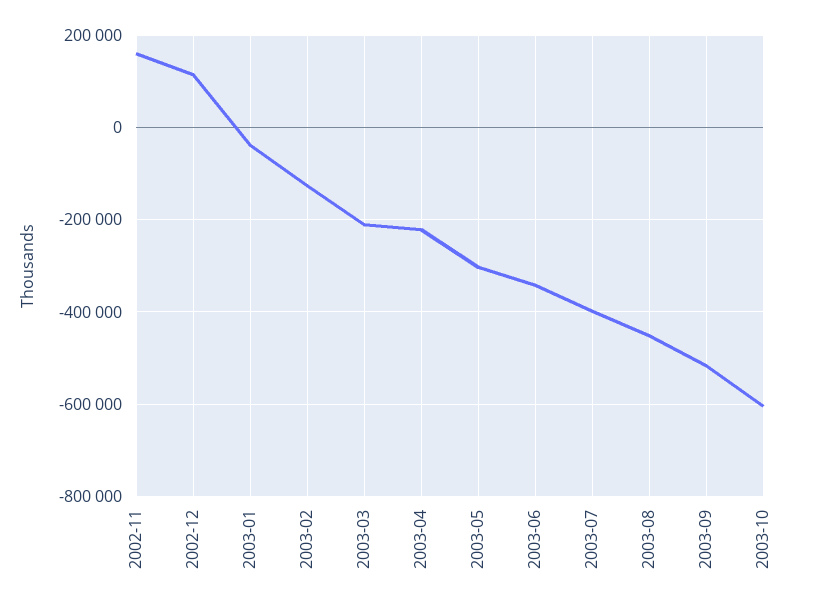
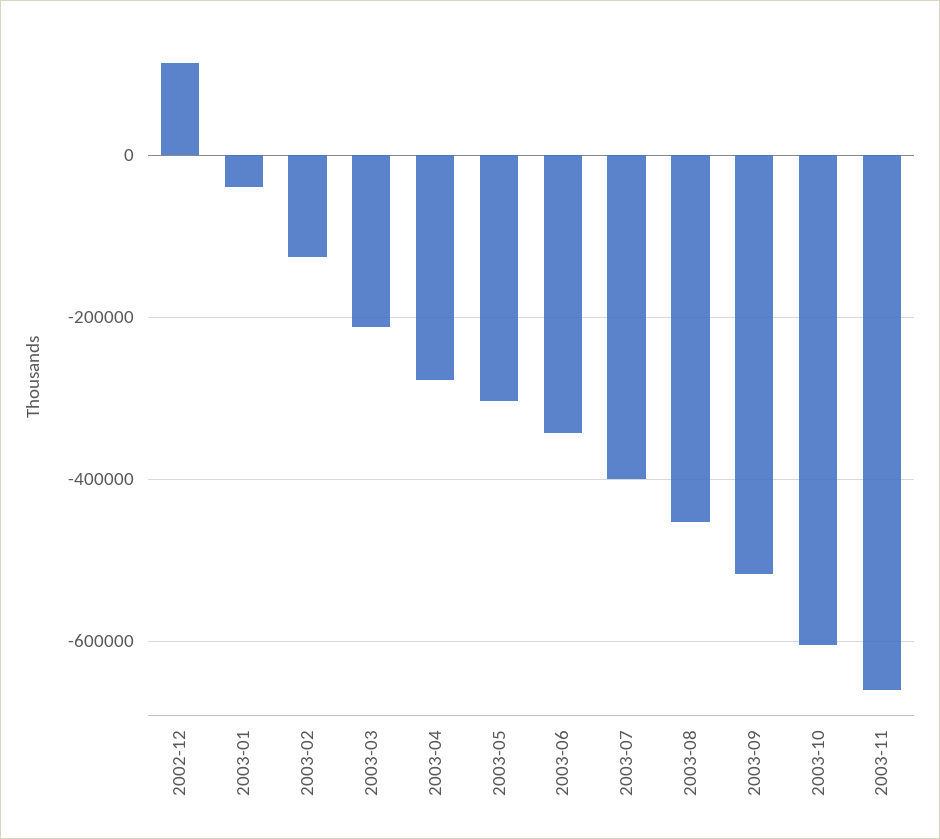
2002-11: 160000 -> none
2003-04: -220000 -> -280000
2003-11: none -> -660000

